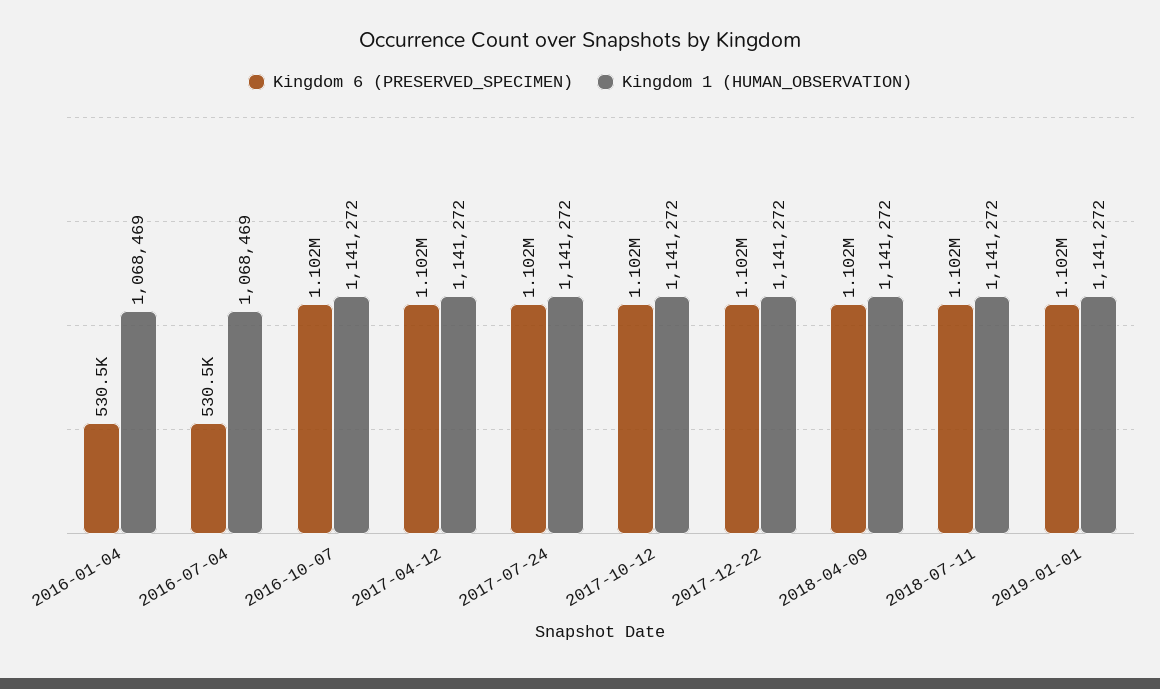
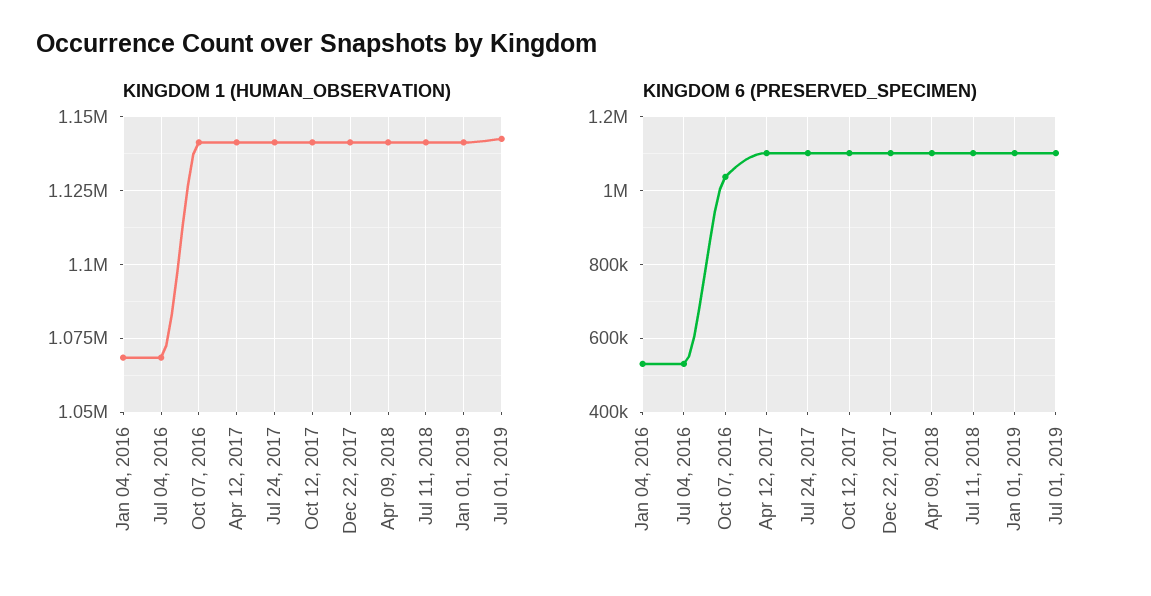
Kingdom 6 (PRESERVED_SPECIMEN), 2016-10-07: 1102000 -> 1040000
Kingdom 1 (HUMAN_OBSERVATION), Jul 01, 2019: none -> 1142500
Kingdom 6 (PRESERVED_SPECIMEN), Jul 01, 2019: none -> 1100000

